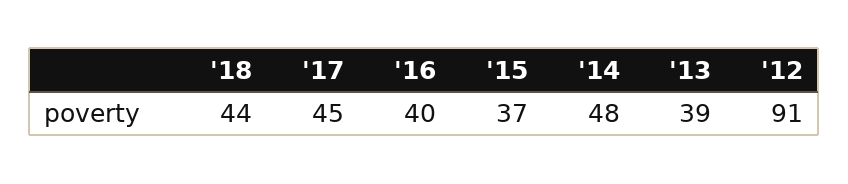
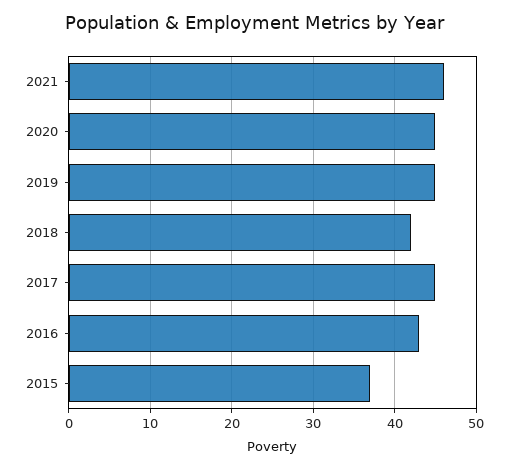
'18: 44 -> 42
'16: 40 -> 43
'14: 48 -> none
'13: 39 -> none
'12: 91 -> none
2021: none -> 46
2020: none -> 45
2019: none -> 45

